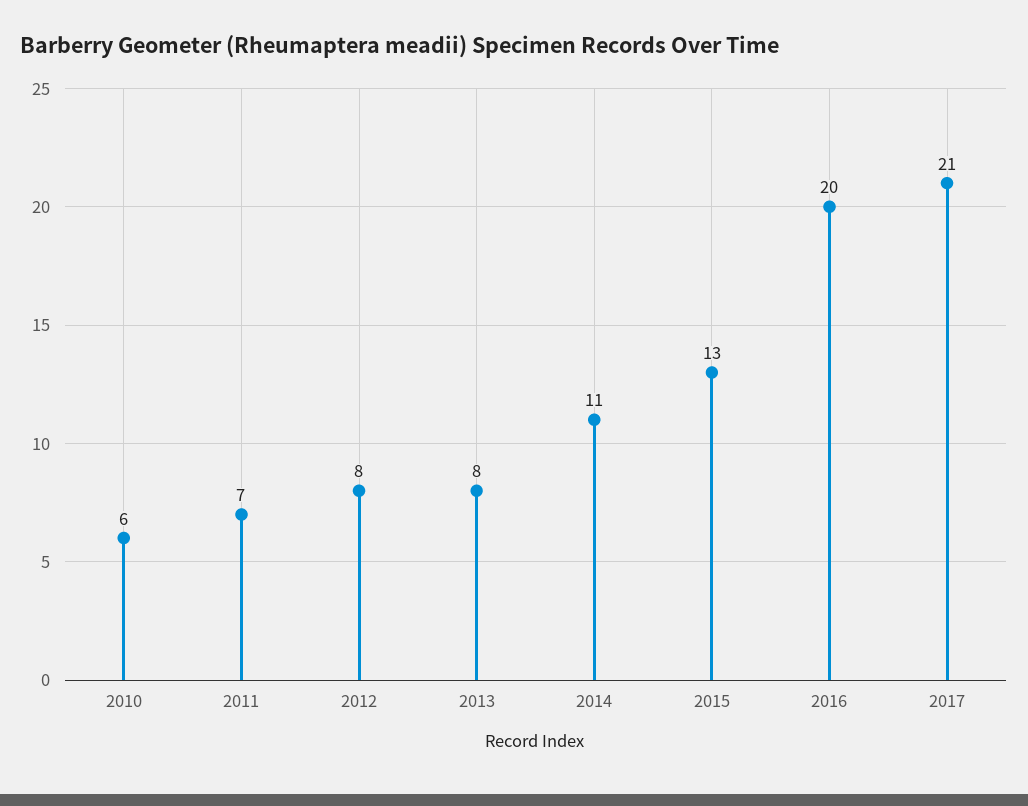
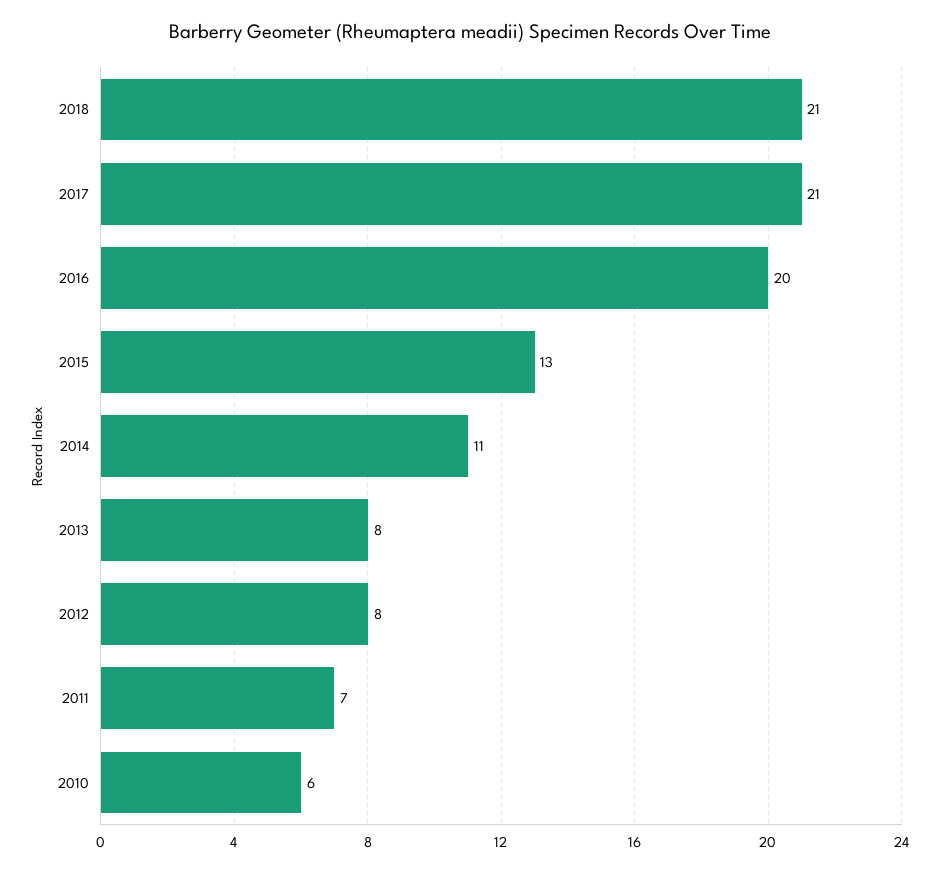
2018: none -> 21

